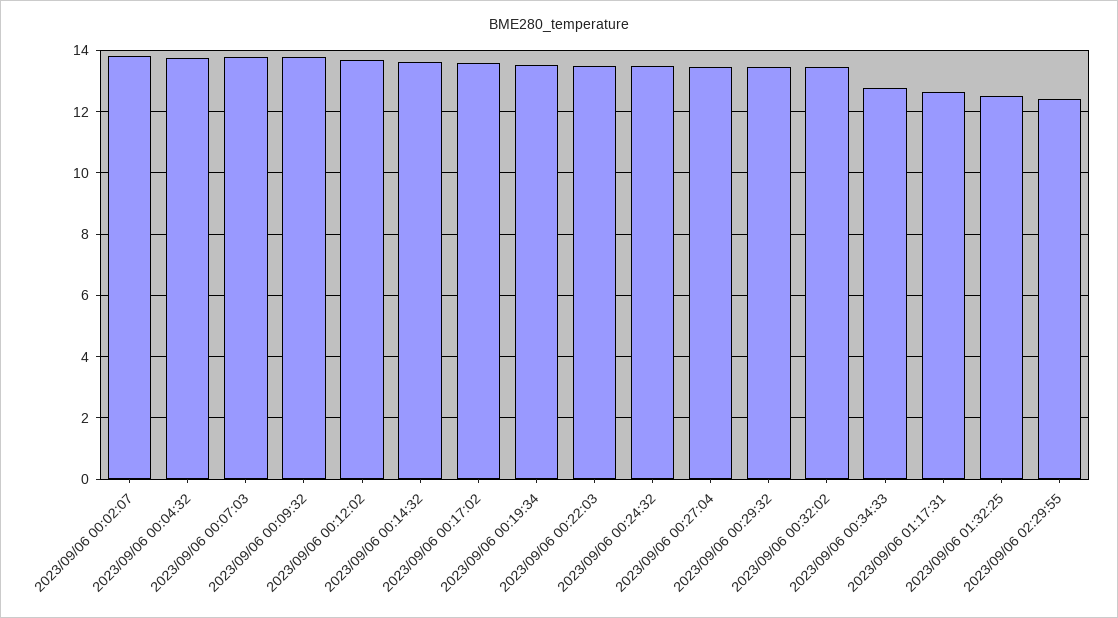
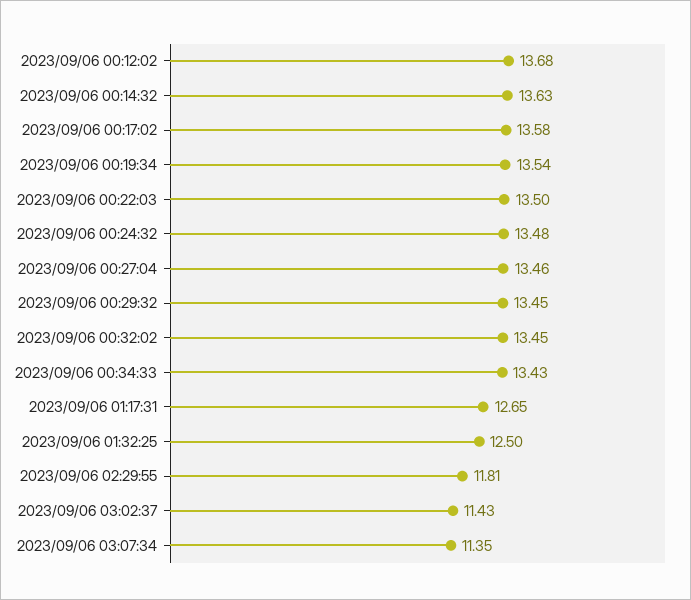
2023/09/06 00:02:07: 13.8 -> none
2023/09/06 00:04:32: 13.8 -> none
2023/09/06 00:07:03: 13.8 -> none
2023/09/06 00:09:32: 13.8 -> none
2023/09/06 00:34:33: 12.8 -> 13.43
2023/09/06 02:29:55: 12.4 -> 11.81
2023/09/06 03:02:37: none -> 11.43
2023/09/06 03:07:34: none -> 11.35

